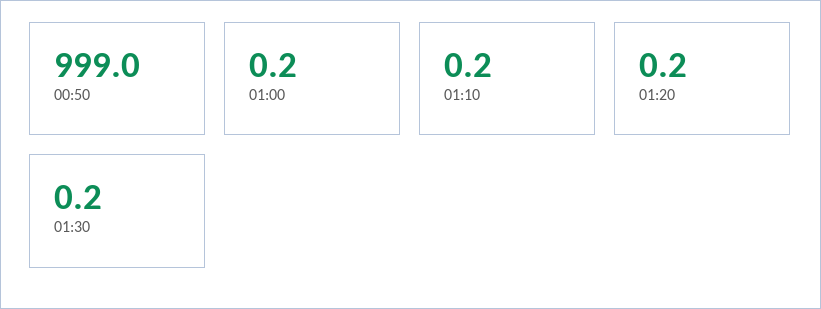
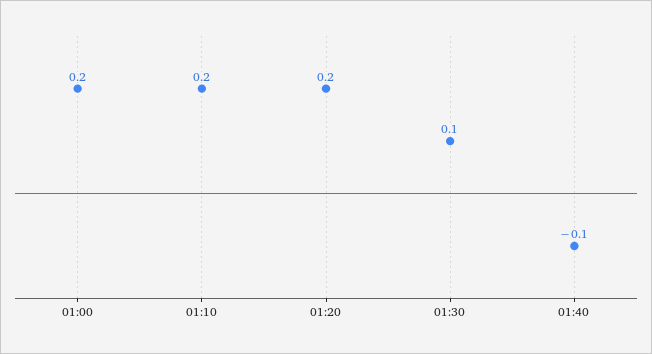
00:50: 999 -> none
01:30: 0.2 -> 0.1
01:40: none -> -0.1

